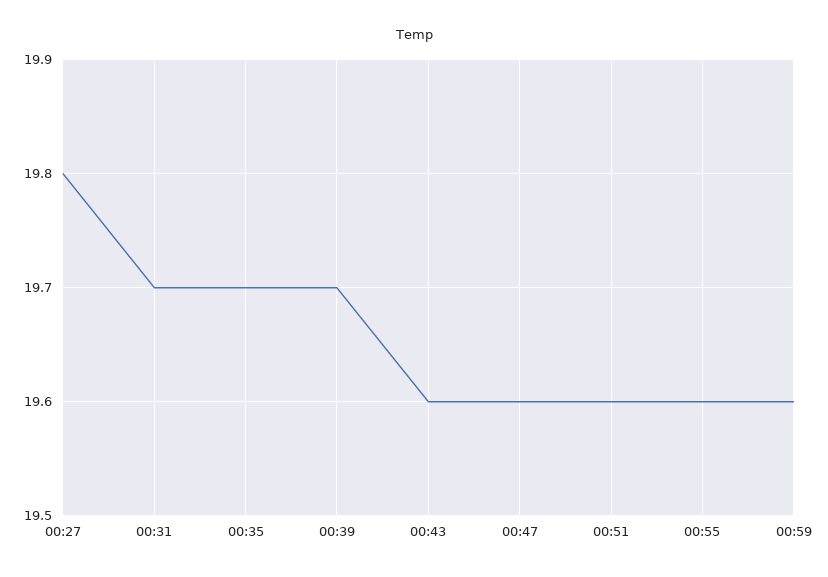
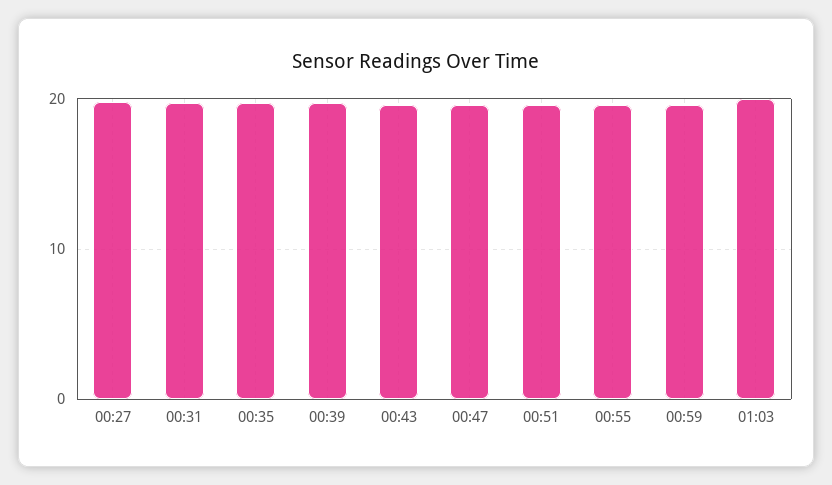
01:03: none -> 20

